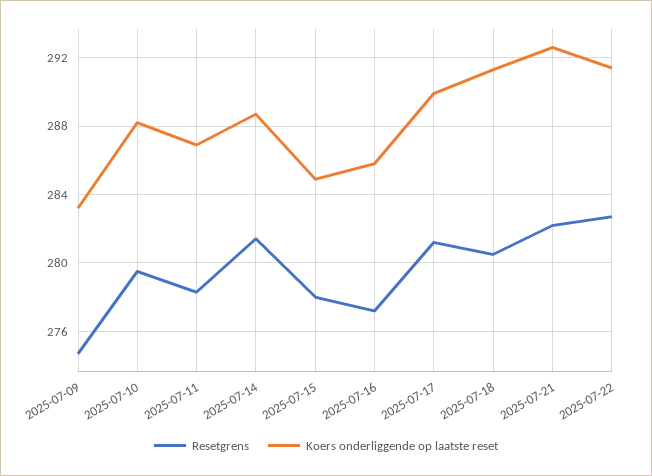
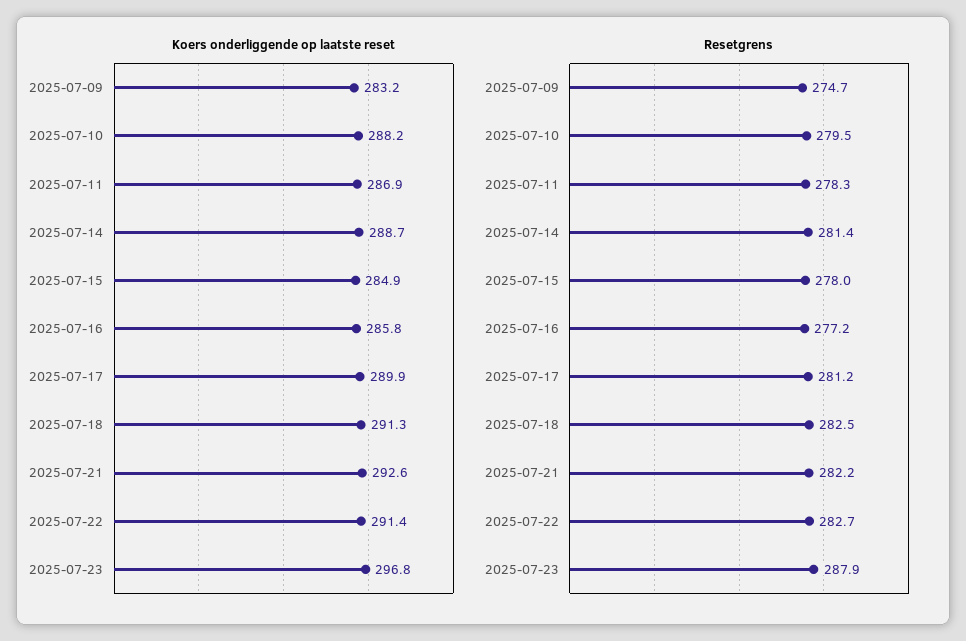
Resetgrens, 2025-07-18: 280.5 -> 282.5
Koers onderliggende op laatste reset, 2025-07-23: none -> 296.8
Resetgrens, 2025-07-23: none -> 287.9

